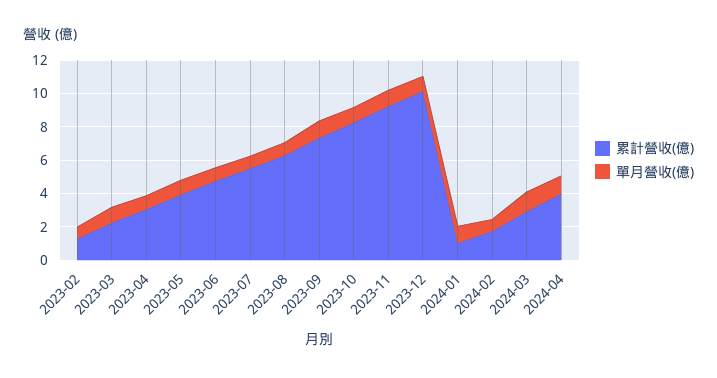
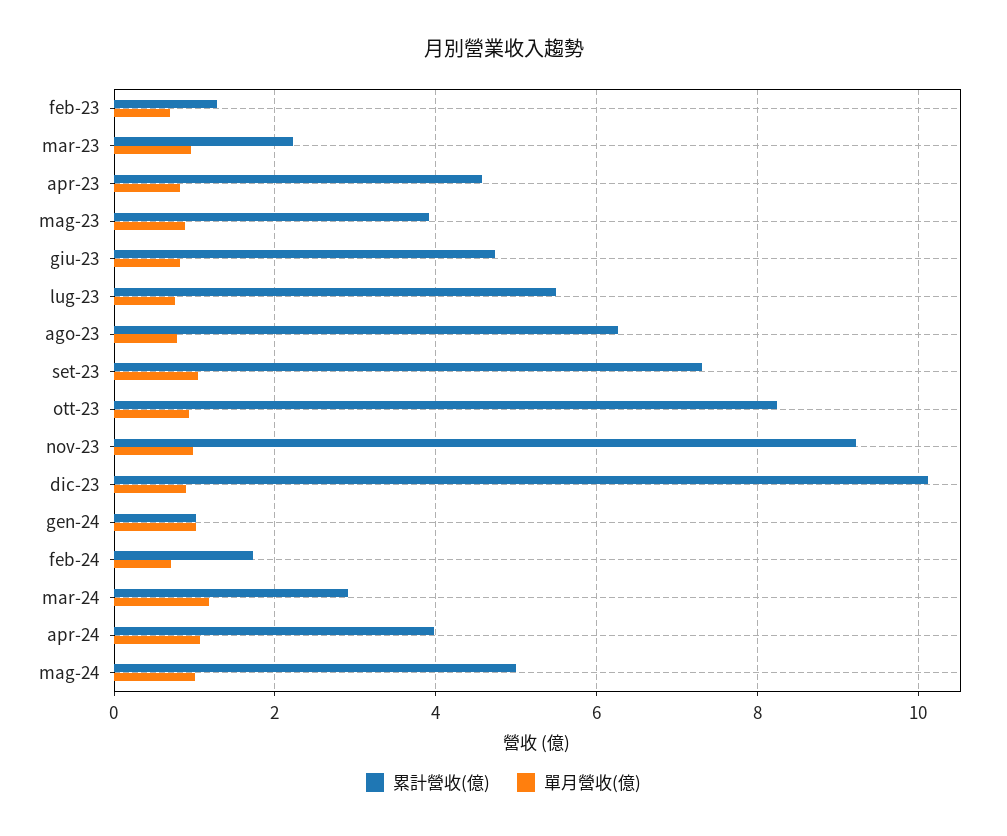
累計營收(億), 2023-04: 3 -> 4.6
累計營收(億), mag-24: none -> 5
單月營收(億), mag-24: none -> 1

